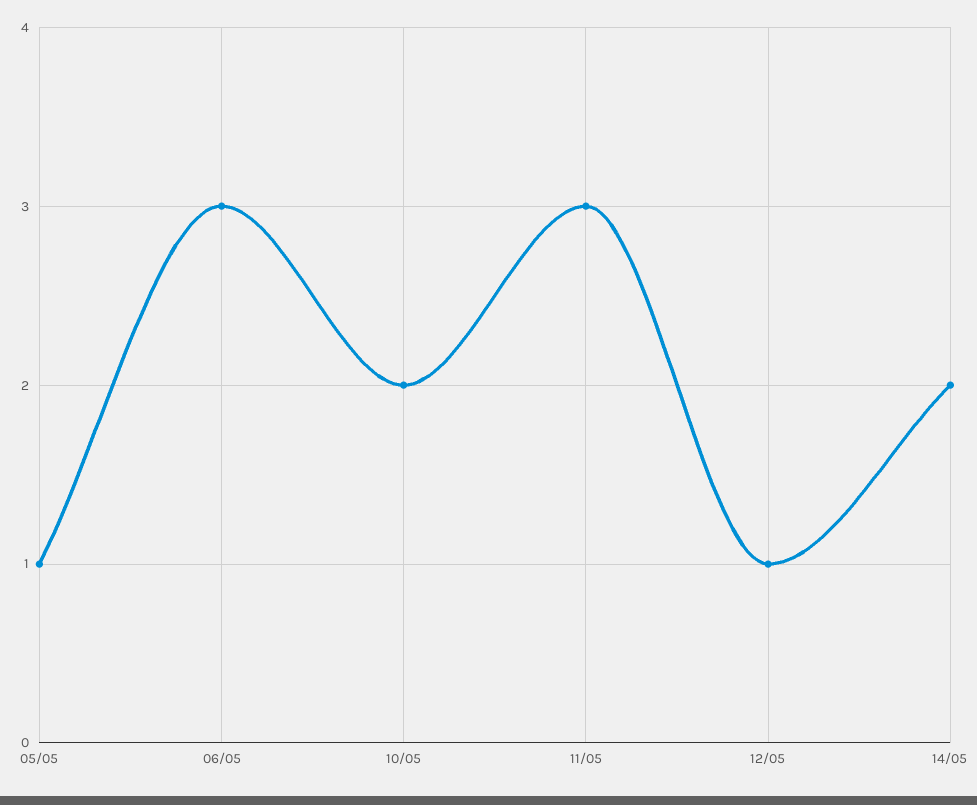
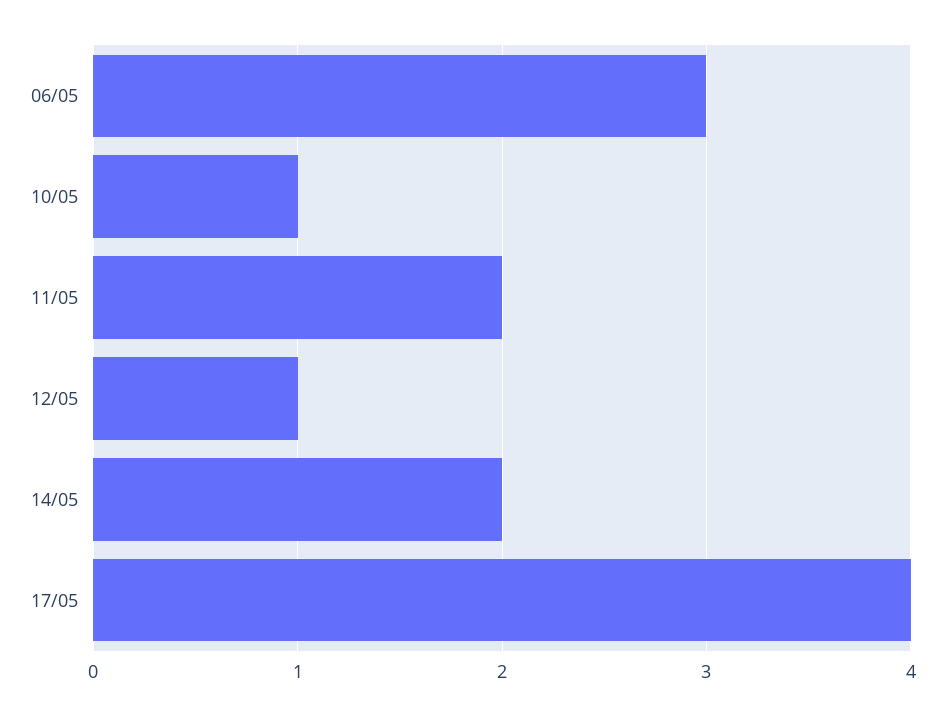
05/05: 1 -> none
10/05: 2 -> 1
11/05: 3 -> 2
17/05: none -> 4

